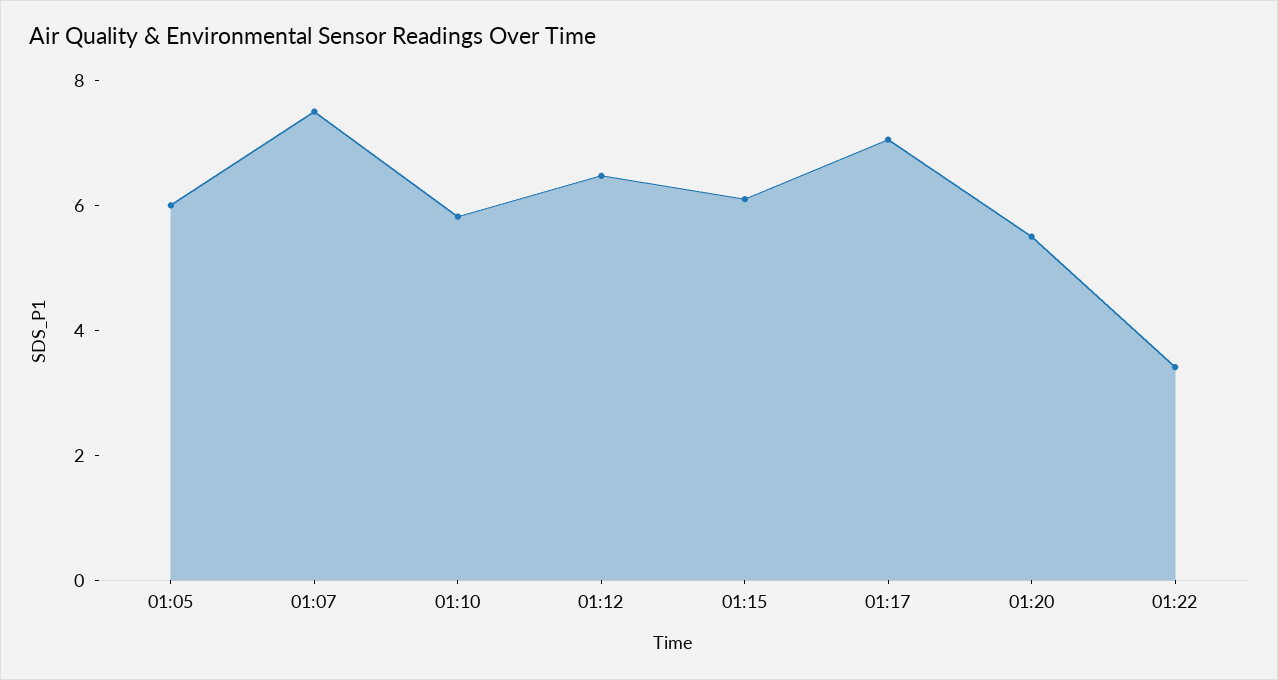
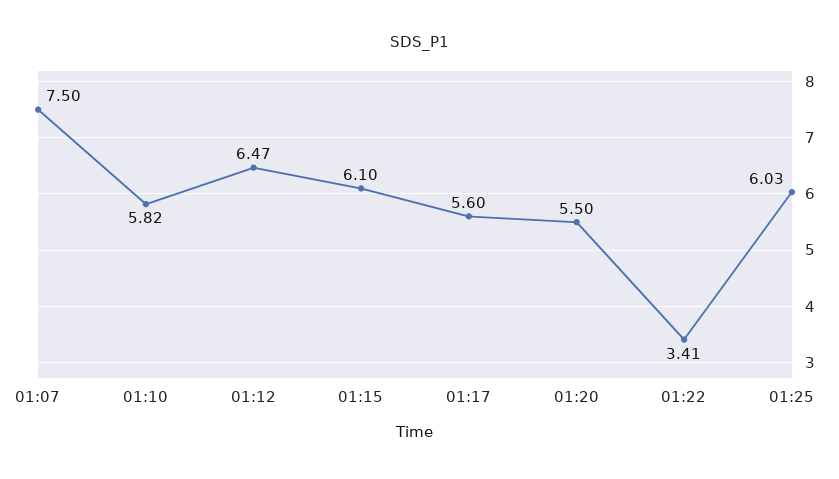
01:05: 6 -> none
01:17: 7 -> 5.6
01:25: none -> 6.03

